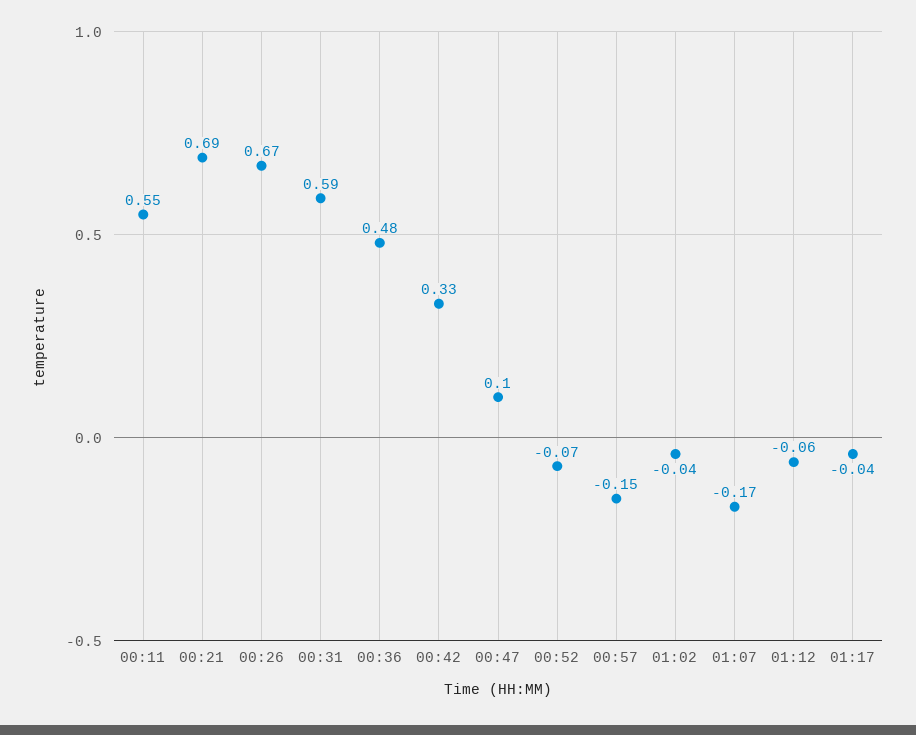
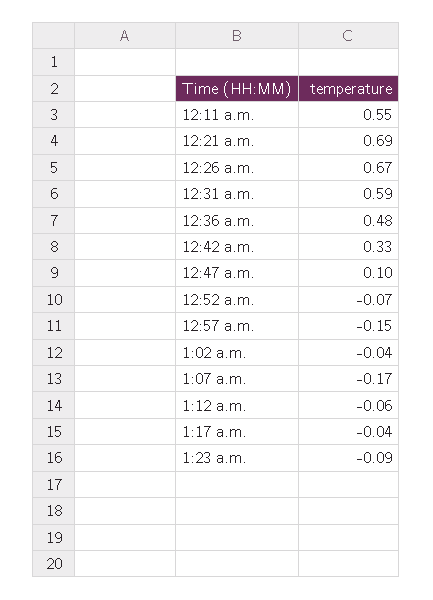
1:23 a.m.: none -> -0.09

